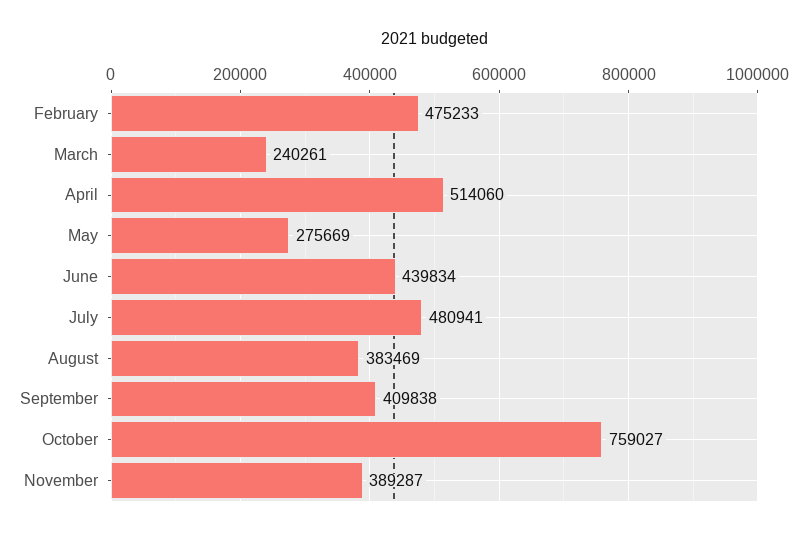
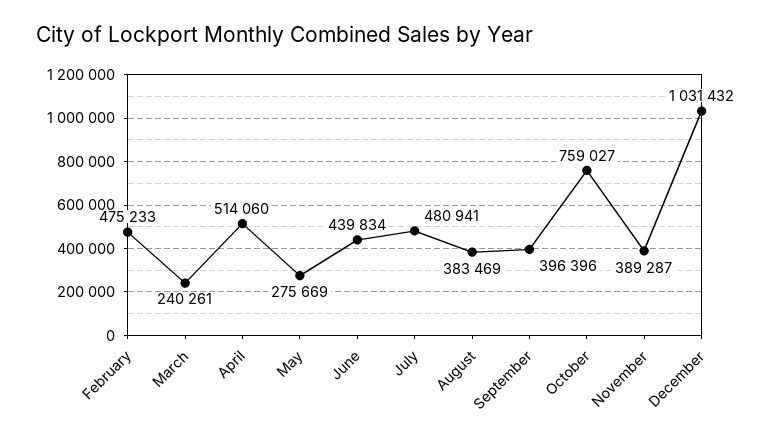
September: 409838 -> 396396
December: none -> 1031432

